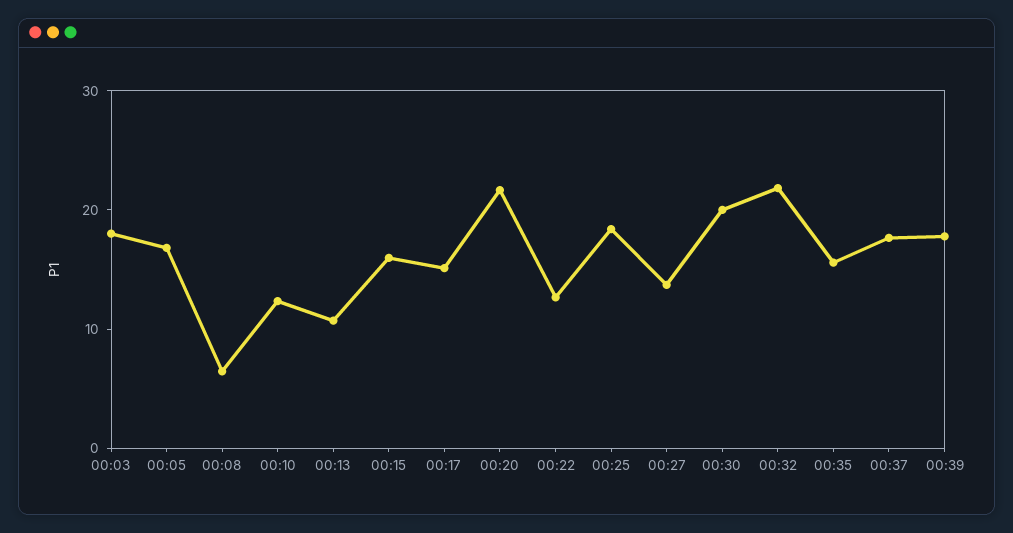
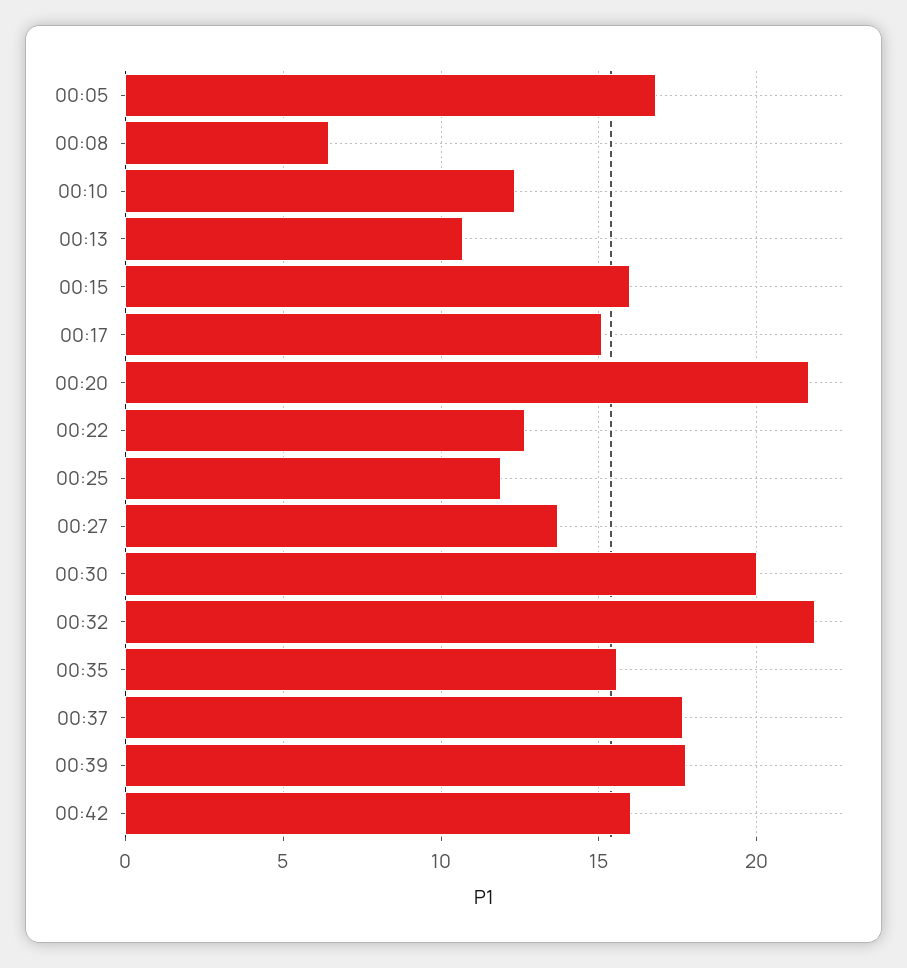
00:03: 18 -> none
00:25: 18 -> 12
00:42: none -> 16

